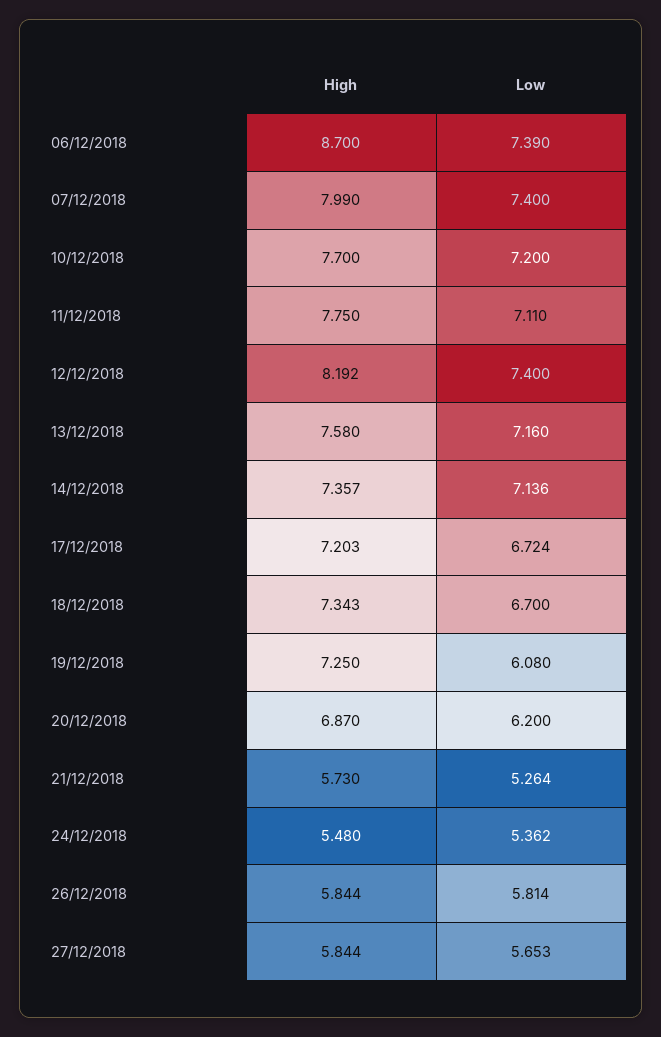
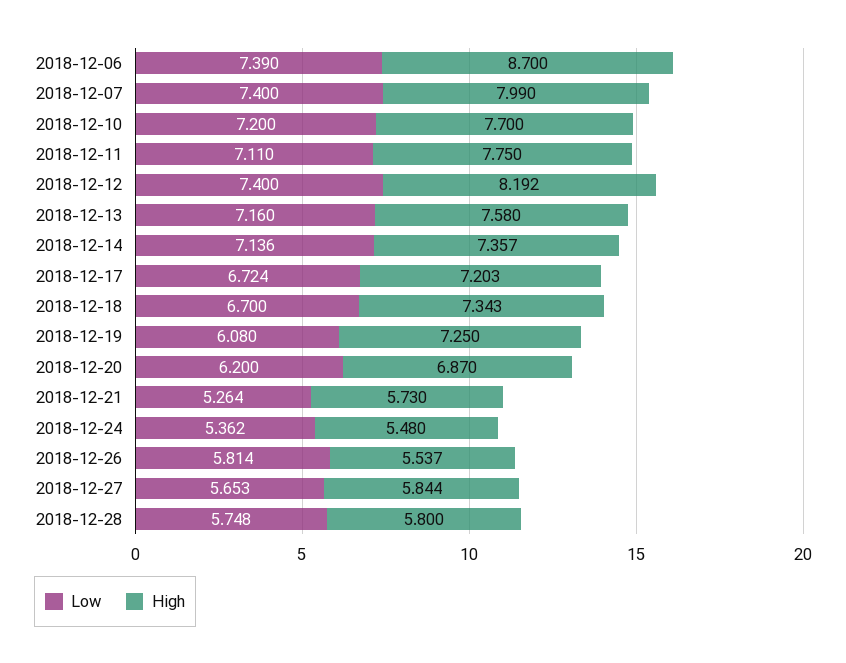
High, 26/12/2018: 5.844 -> 5.537
Low, 2018-12-28: none -> 5.748
High, 2018-12-28: none -> 5.8

